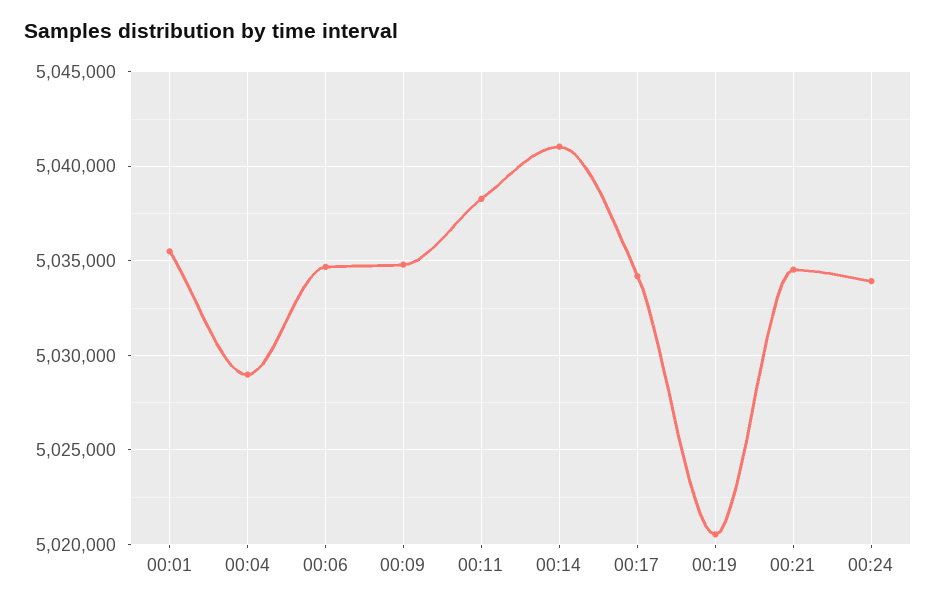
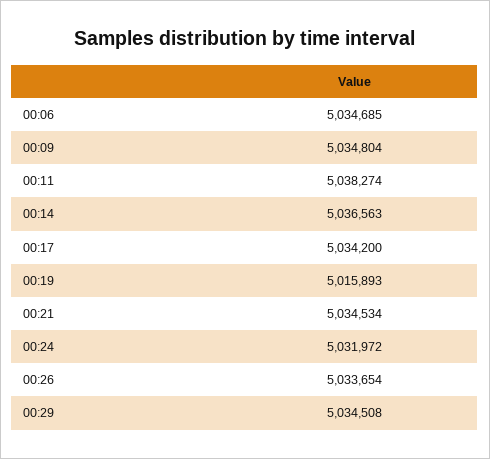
00:01: 5035500 -> none
00:04: 5029000 -> none
00:14: 5041000 -> 5036563
00:19: 5020500 -> 5015893
00:24: 5034000 -> 5031972
00:26: none -> 5033654
00:29: none -> 5034508

